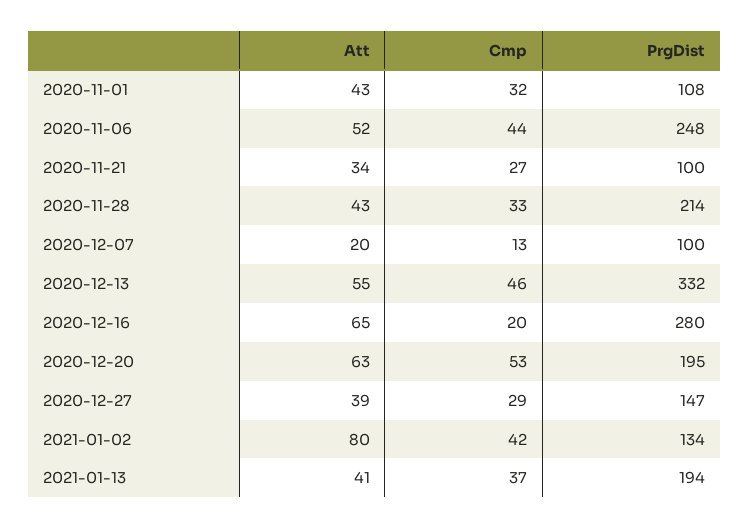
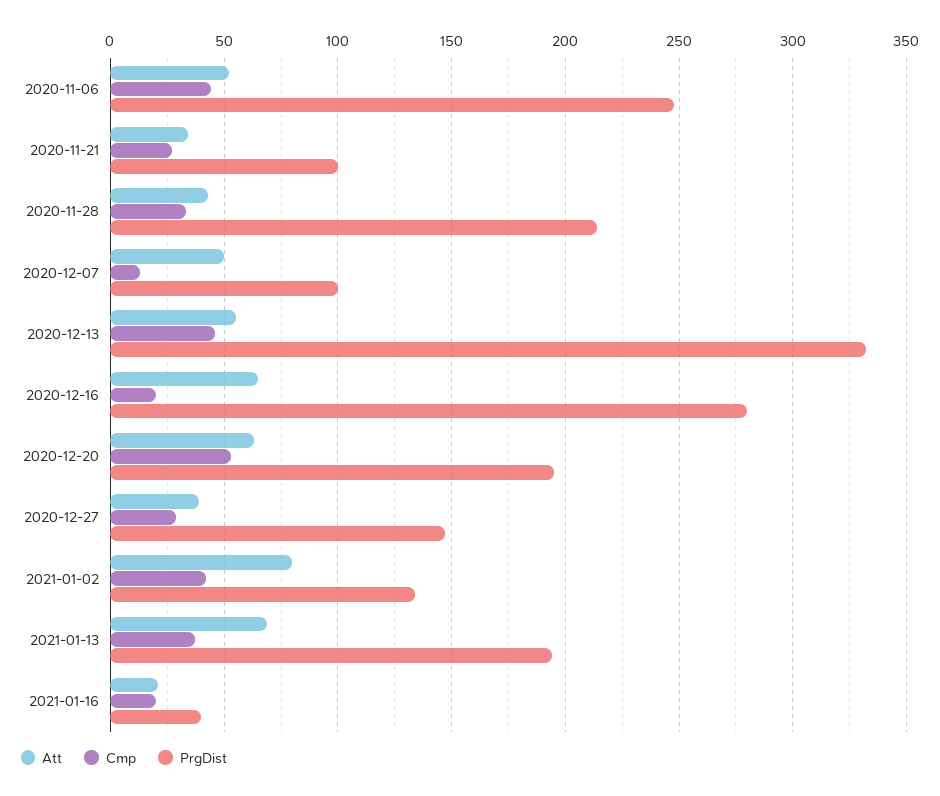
Att, 2020-11-01: 43 -> none
Cmp, 2020-11-01: 32 -> none
PrgDist, 2020-11-01: 108 -> none
Att, 2020-12-07: 20 -> 50
Att, 2021-01-13: 41 -> 70
Att, 2021-01-16: none -> 20
Cmp, 2021-01-16: none -> 20
PrgDist, 2021-01-16: none -> 40

